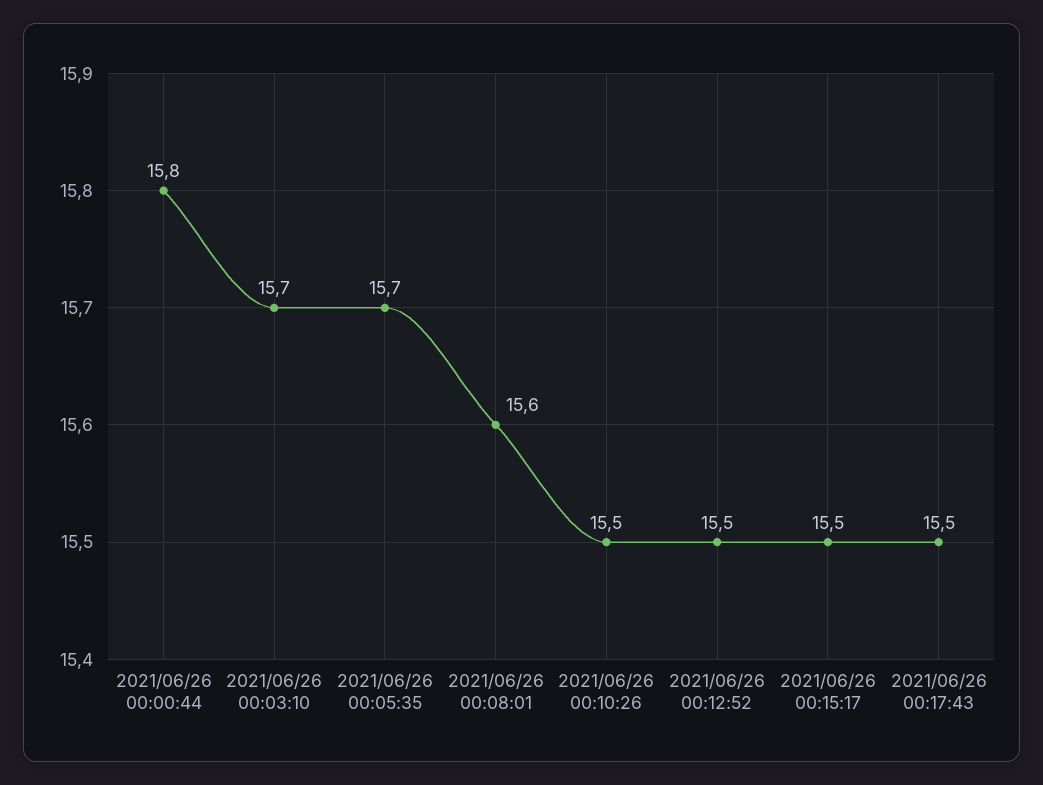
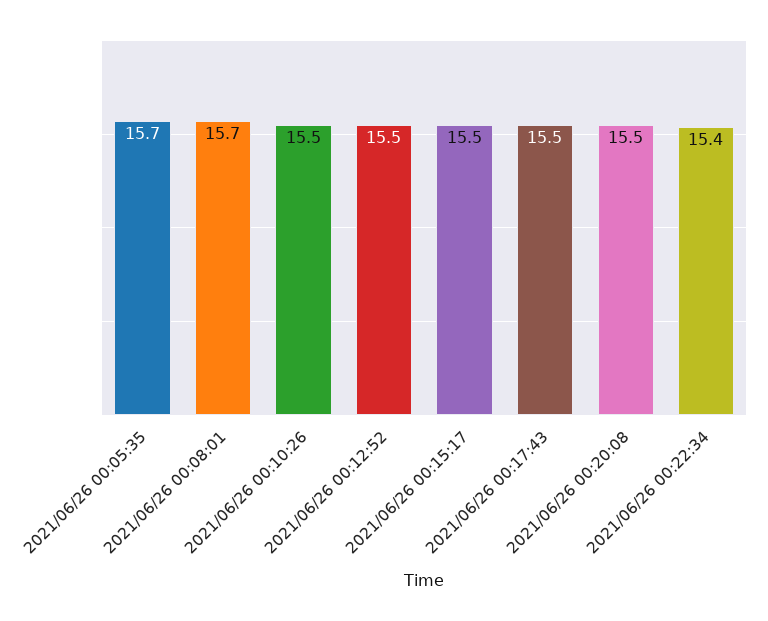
2021/06/26 00:00:44: 15.8 -> none
2021/06/26 00:03:10: 15.7 -> none
2021/06/26 00:08:01: 15.6 -> 15.7
2021/06/26 00:20:08: none -> 15.5
2021/06/26 00:22:34: none -> 15.4

